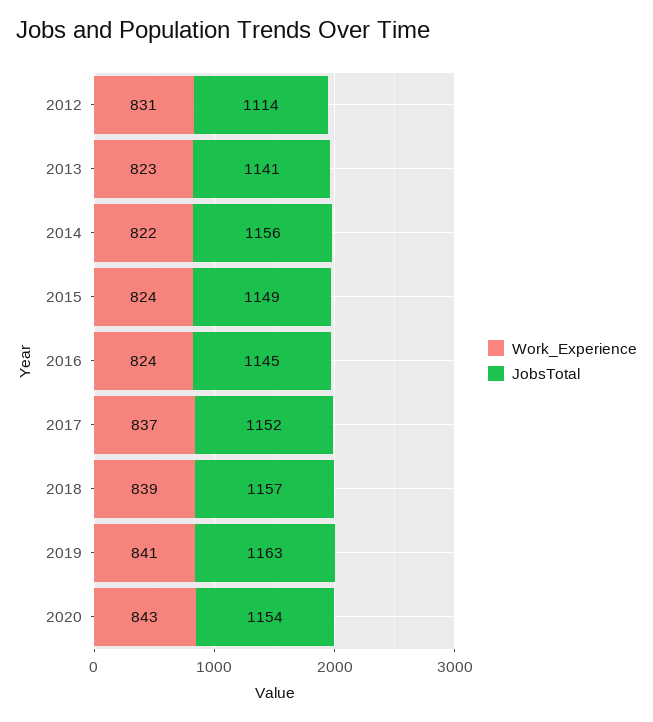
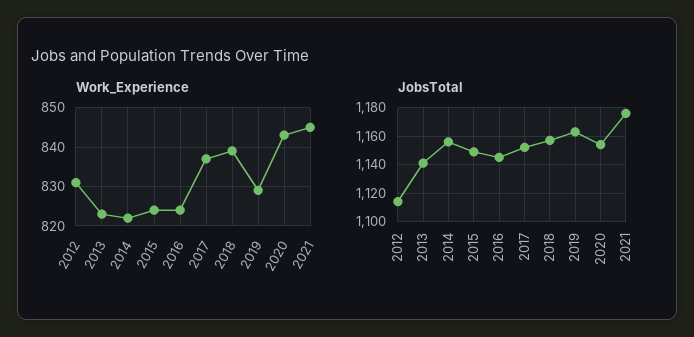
Work_Experience, 2019: 841 -> 830
Work_Experience, 2021: none -> 845
JobsTotal, 2021: none -> 1175

